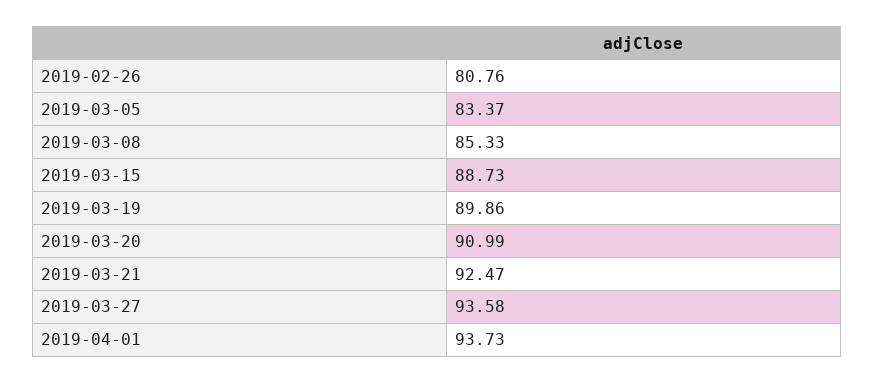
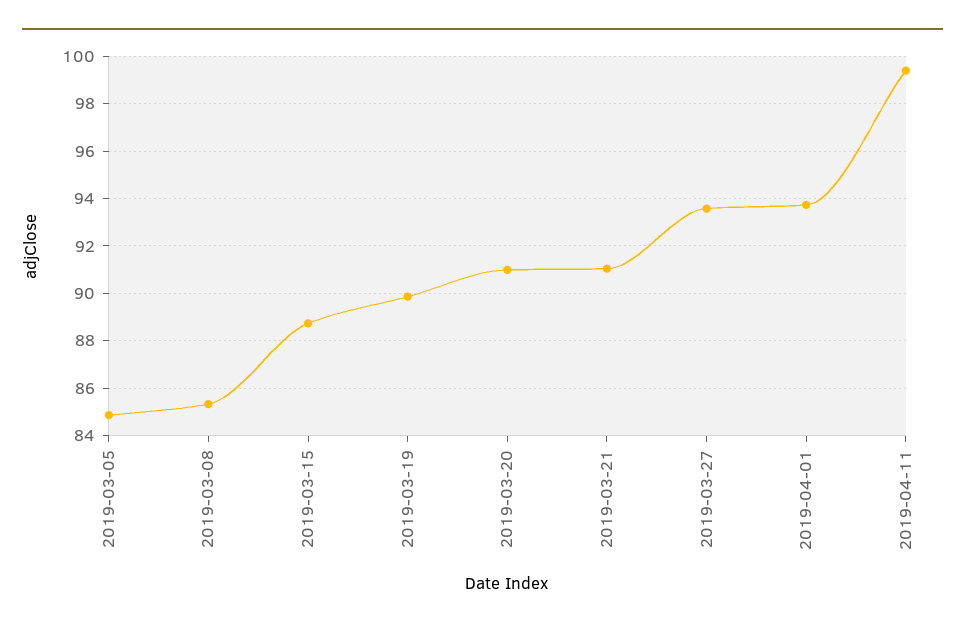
2019-02-26: 80.76 -> none
2019-03-05: 83.37 -> 85
2019-03-21: 92.47 -> 91
2019-04-11: none -> 99.5

